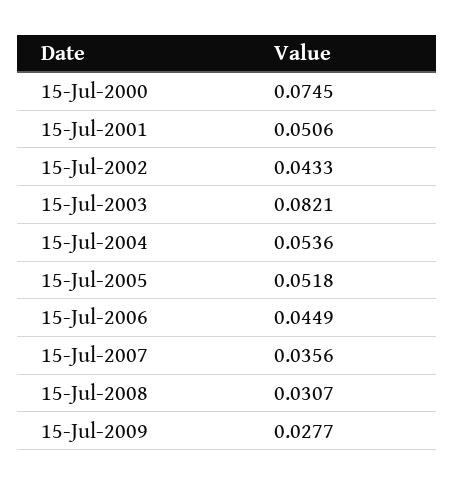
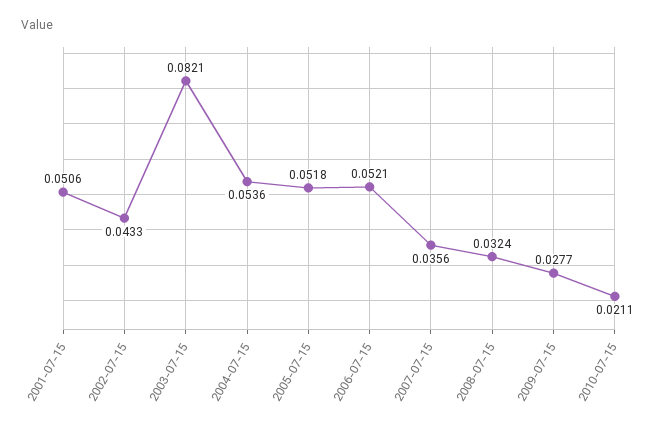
15-Jul-2000: 0.0745 -> none
15-Jul-2006: 0.0449 -> 0.0521
15-Jul-2008: 0.0307 -> 0.0324
2010-07-15: none -> 0.0211

